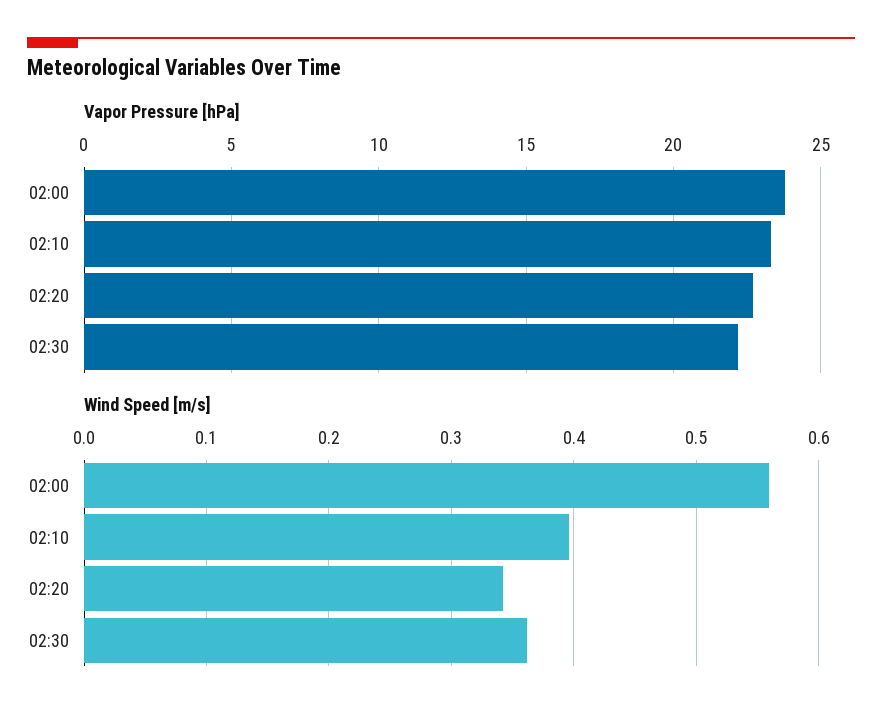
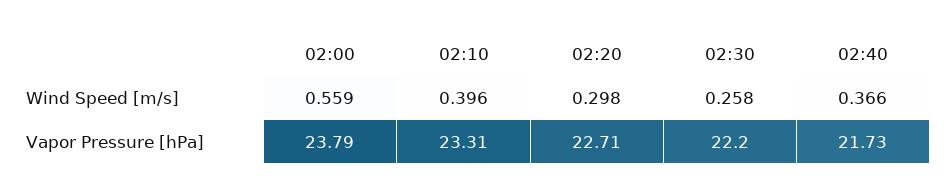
Wind Speed [m/s], 02:20: 0.34 -> 0.298
Wind Speed [m/s], 02:30: 0.36 -> 0.258
Wind Speed [m/s], 02:40: none -> 0.366
Vapor Pressure [hPa], 02:40: none -> 21.73

